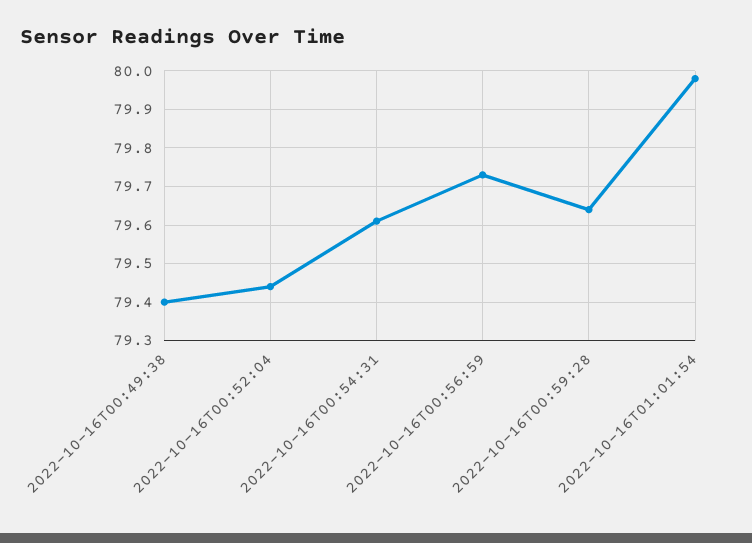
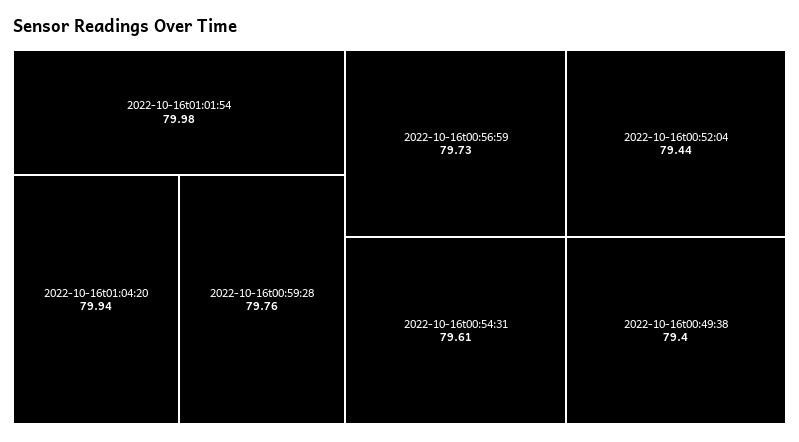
2022-10-16T00:59:28: 79.65 -> 79.76
2022-10-16t01:04:20: none -> 79.94

